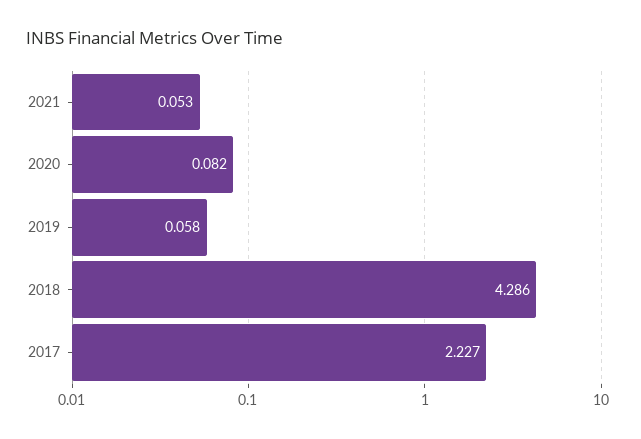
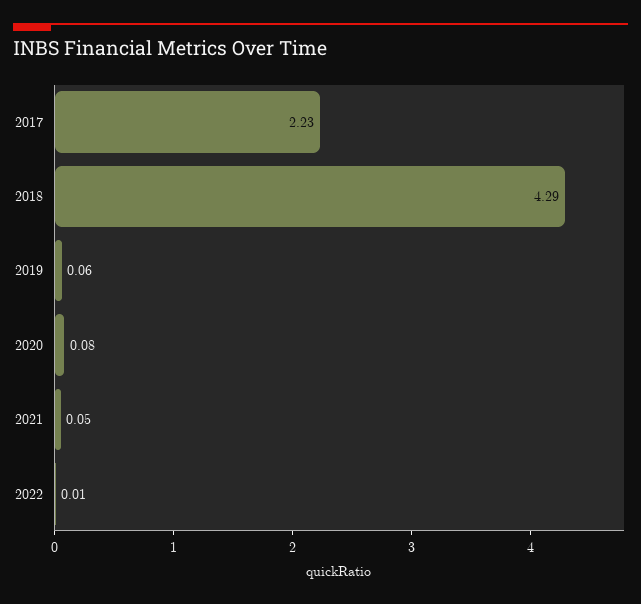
2022: none -> 0.01

